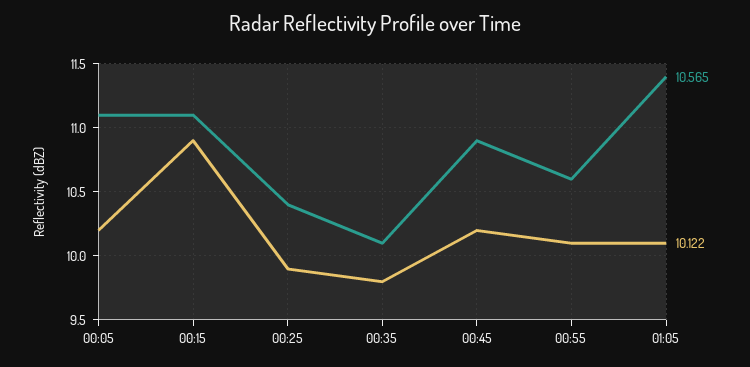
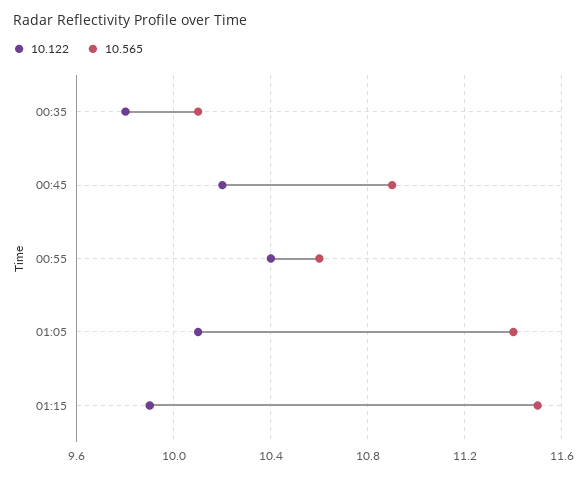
10.565, 00:05: 11.1 -> none
10.122, 00:05: 10.2 -> none
10.565, 00:15: 11.1 -> none
10.122, 00:15: 10.9 -> none
10.565, 00:25: 10.4 -> none
10.122, 00:25: 9.9 -> none
10.122, 00:55: 10.1 -> 10.4
10.122, 01:15: none -> 9.9
10.565, 01:15: none -> 11.5

